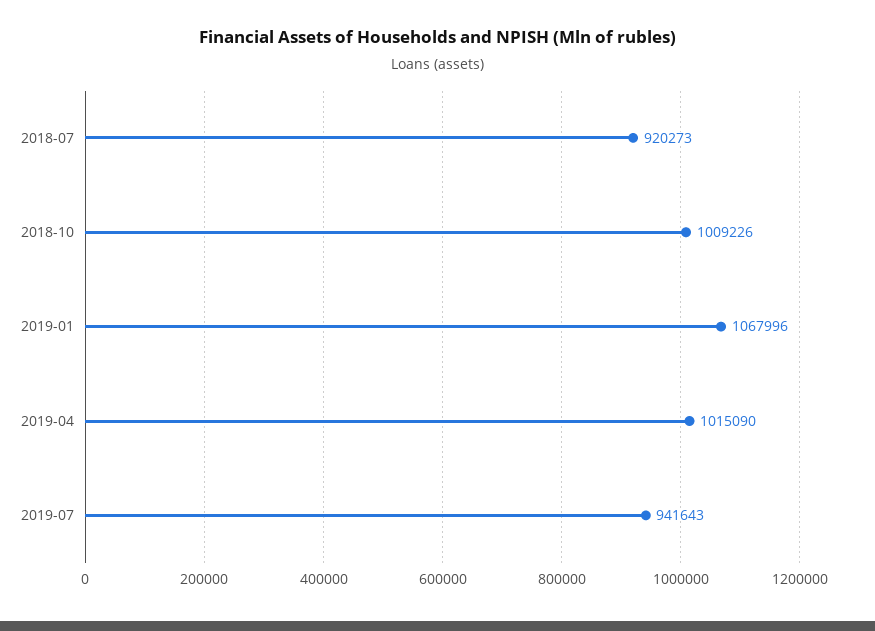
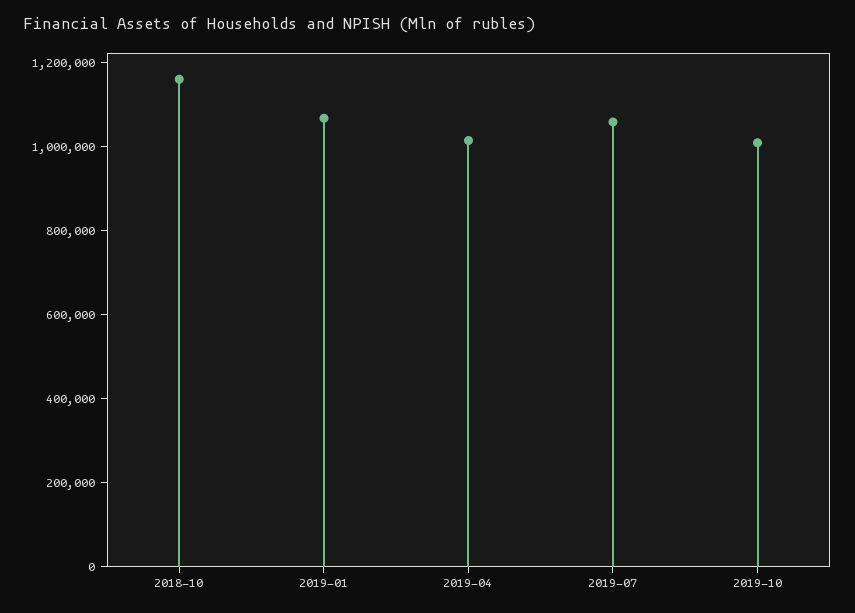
2018-07: 920273 -> none
2018-10: 1009226 -> 1150000
2019-07: 941643 -> 1050000
2019-10: none -> 1000000

